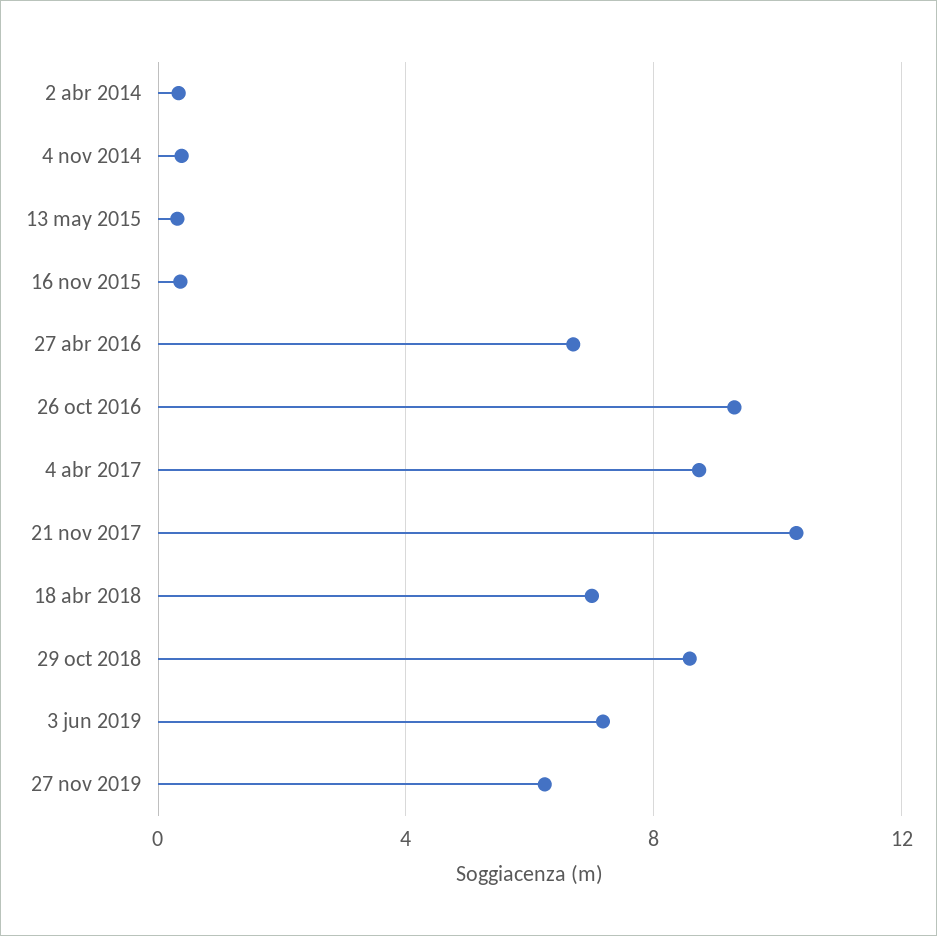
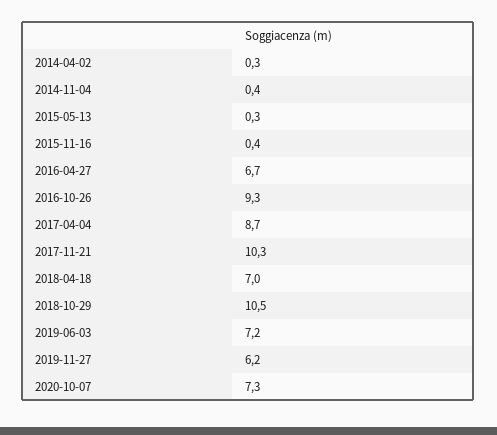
29 oct 2018: 8.5 -> 10.5
2020-10-07: none -> 7.3

